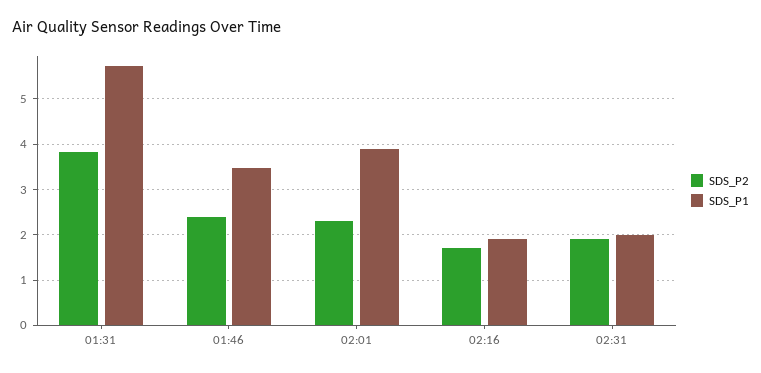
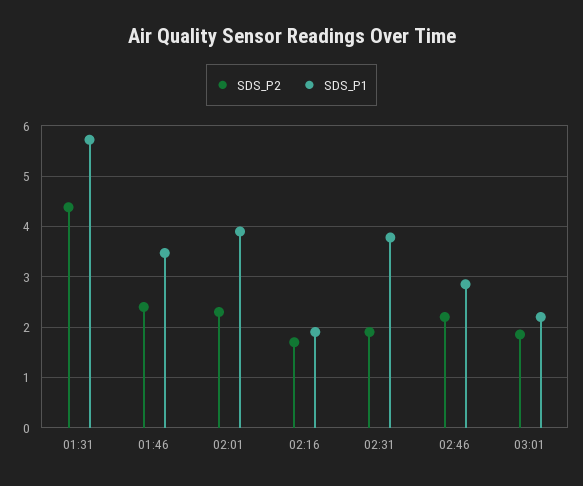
SDS_P2, 01:31: 3.8 -> 4.4
SDS_P1, 02:31: 2 -> 3.8
SDS_P2, 02:46: none -> 2.2
SDS_P1, 02:46: none -> 2.8
SDS_P2, 03:01: none -> 1.8
SDS_P1, 03:01: none -> 2.2

